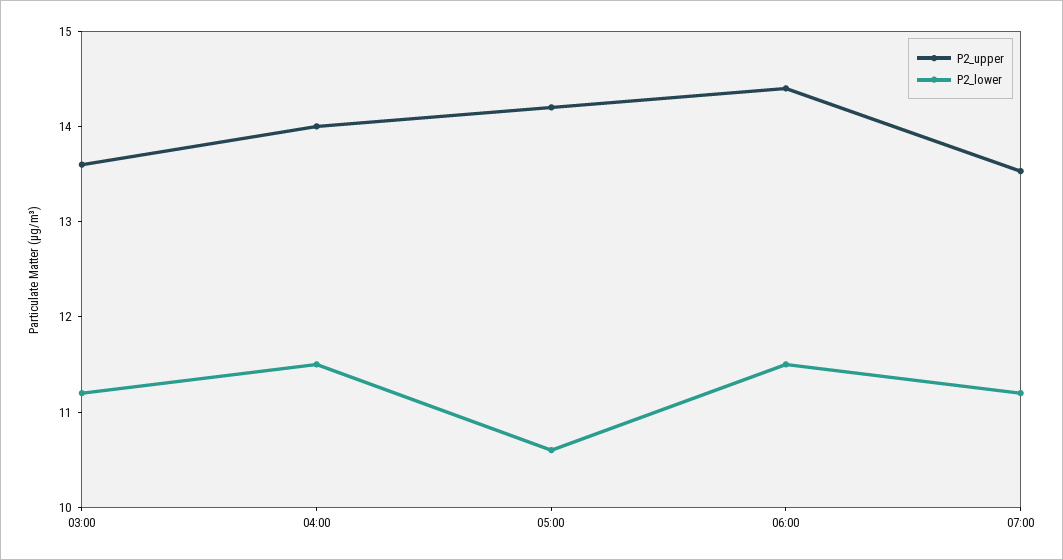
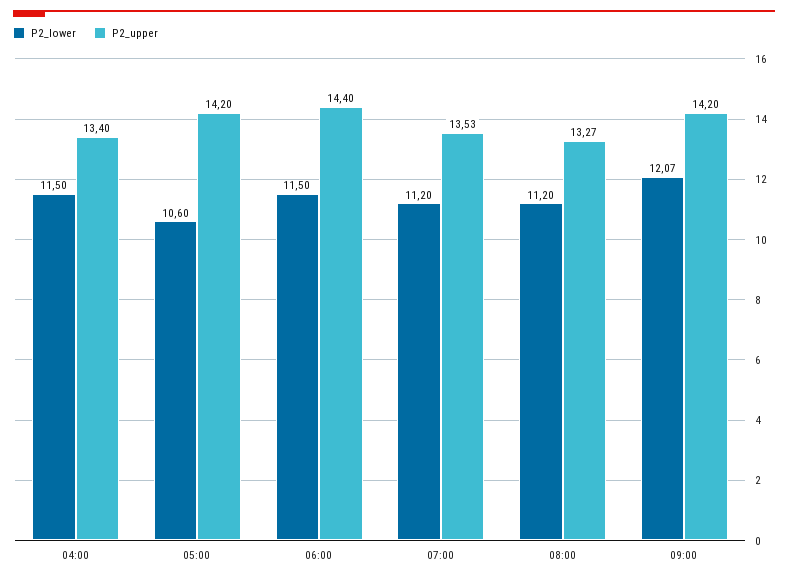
P2_upper, 03:00: 13.6 -> none
P2_lower, 03:00: 11.2 -> none
P2_upper, 04:00: 14 -> 13.4
P2_lower, 08:00: none -> 11.2
P2_upper, 08:00: none -> 13.27
P2_lower, 09:00: none -> 12.07
P2_upper, 09:00: none -> 14.2

